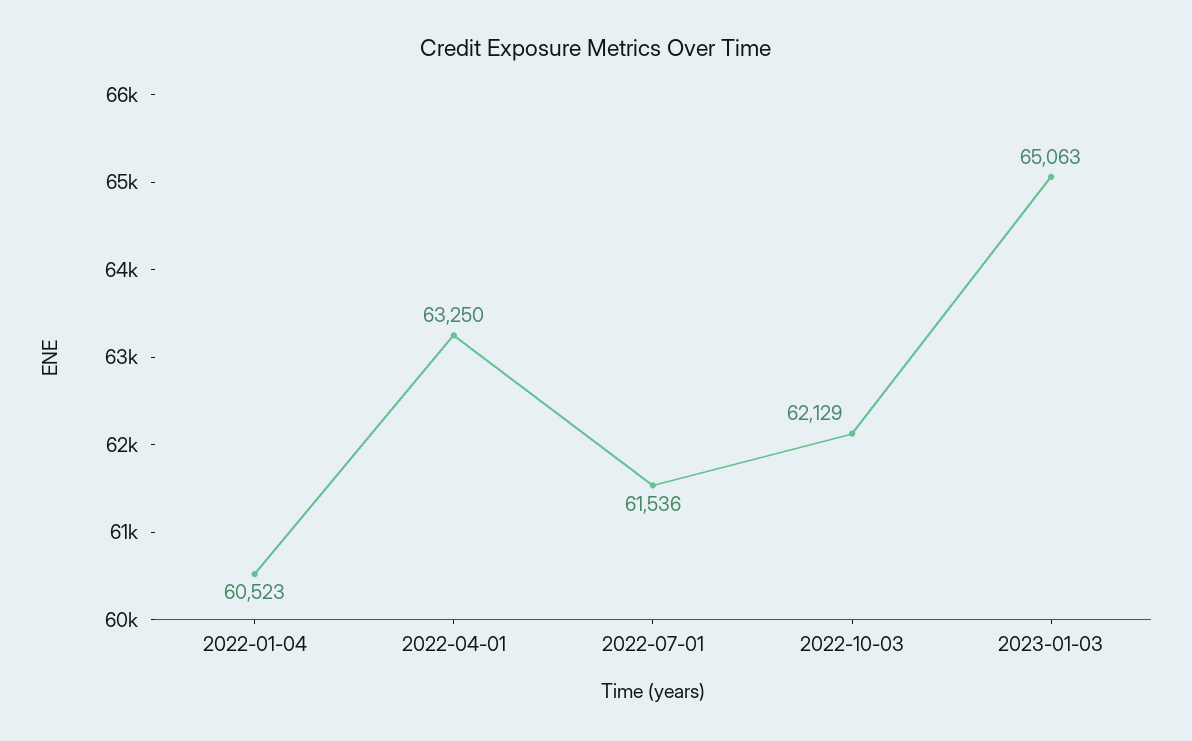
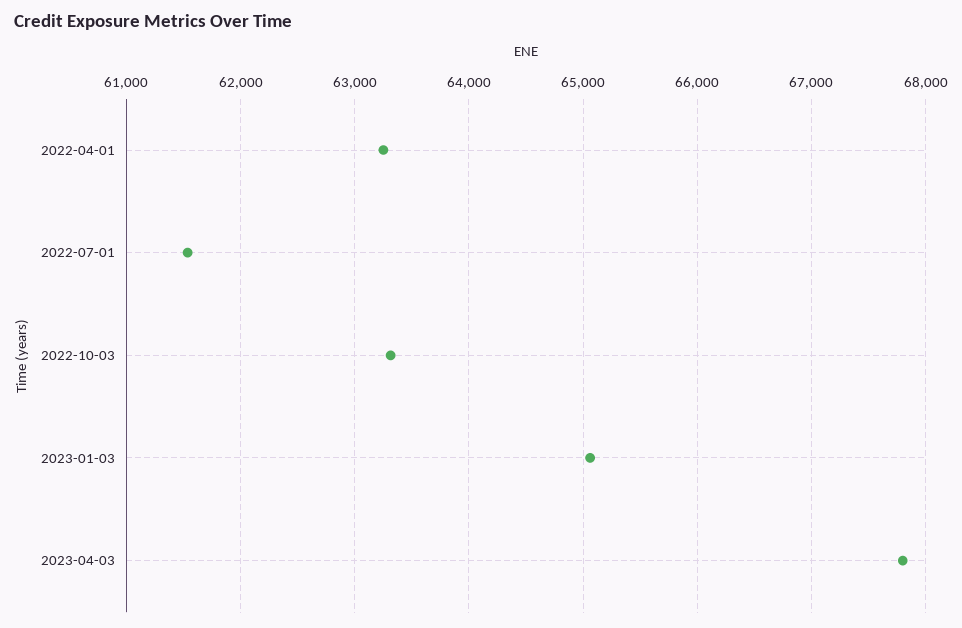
2022-01-04: 60523 -> none
2022-10-03: 62129 -> 63300
2023-04-03: none -> 67800

